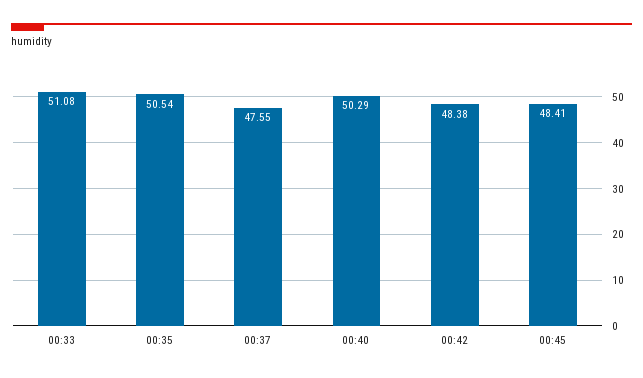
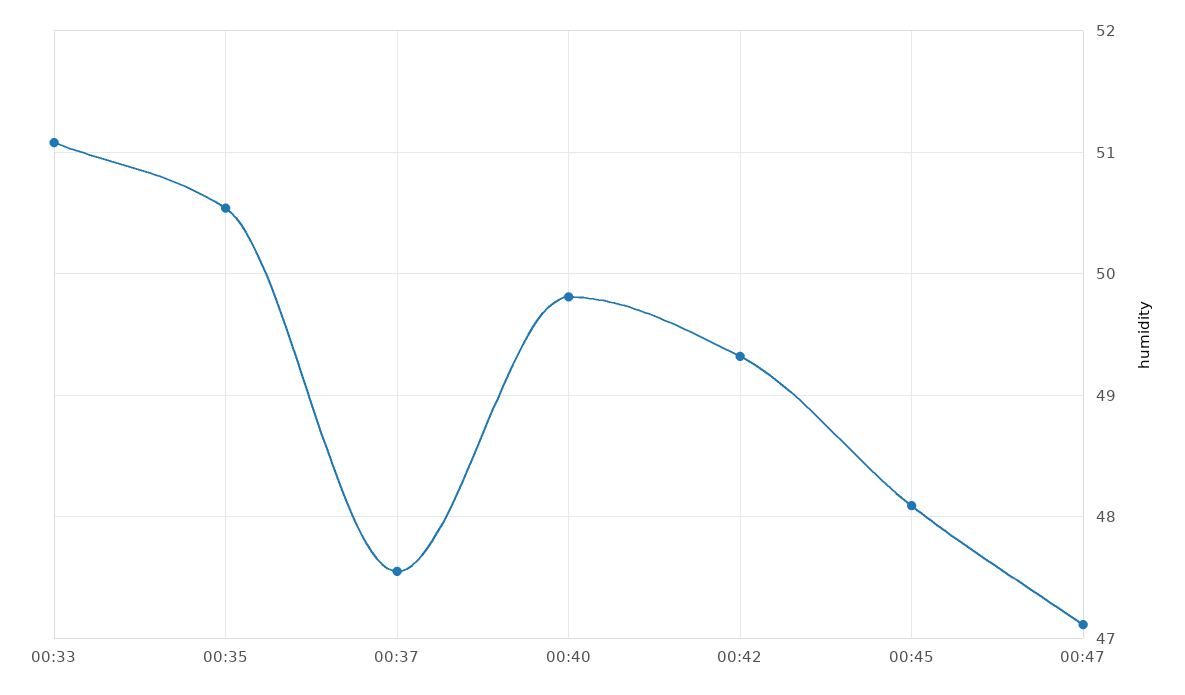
00:40: 50.29 -> 49.8
00:42: 48.38 -> 49.3
00:45: 48.41 -> 48.1
00:47: none -> 47.1

